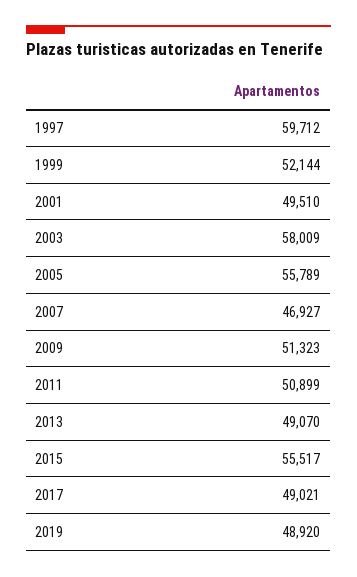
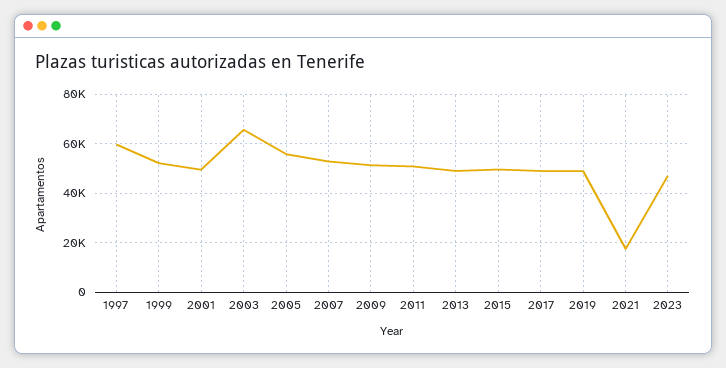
2003: 58009 -> 65000
2007: 46927 -> 52500
2015: 55517 -> 50000
2021: none -> 17500
2023: none -> 47500

